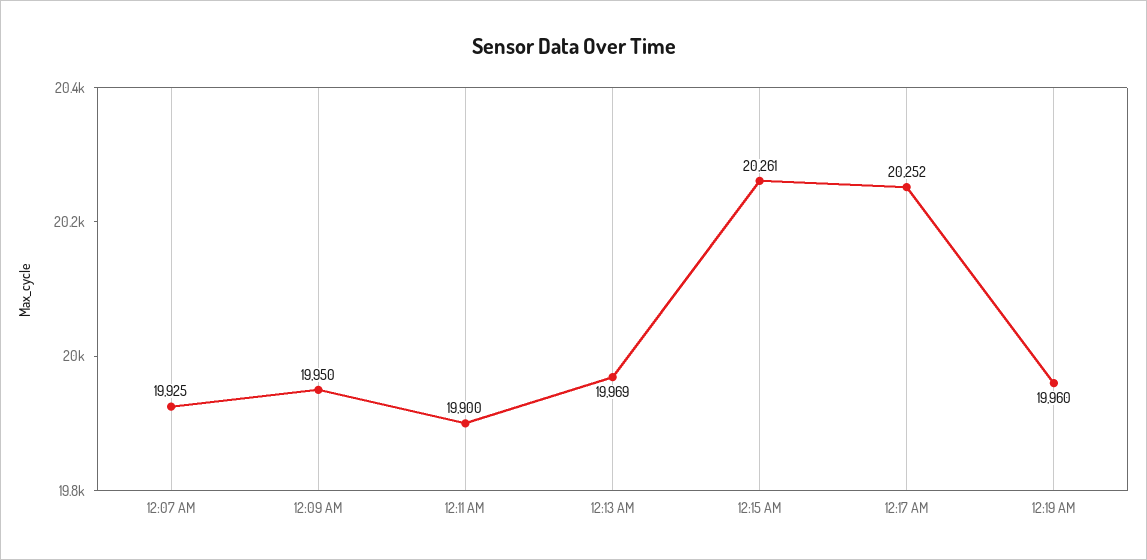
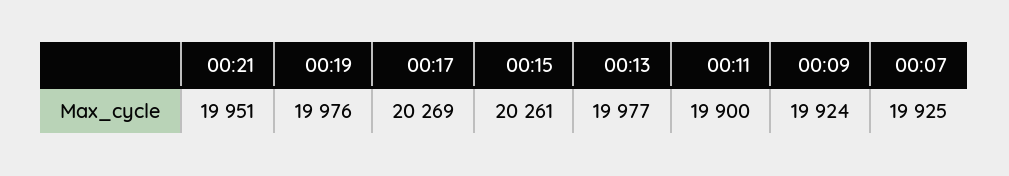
12:09 AM: 19950 -> 19924
12:13 AM: 19969 -> 19977
12:17 AM: 20252 -> 20269
12:19 AM: 19960 -> 19976
00:21: none -> 19951

